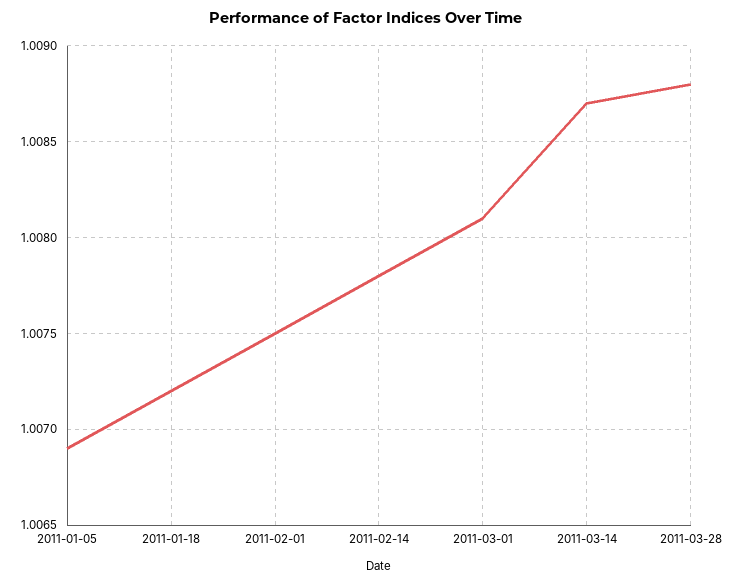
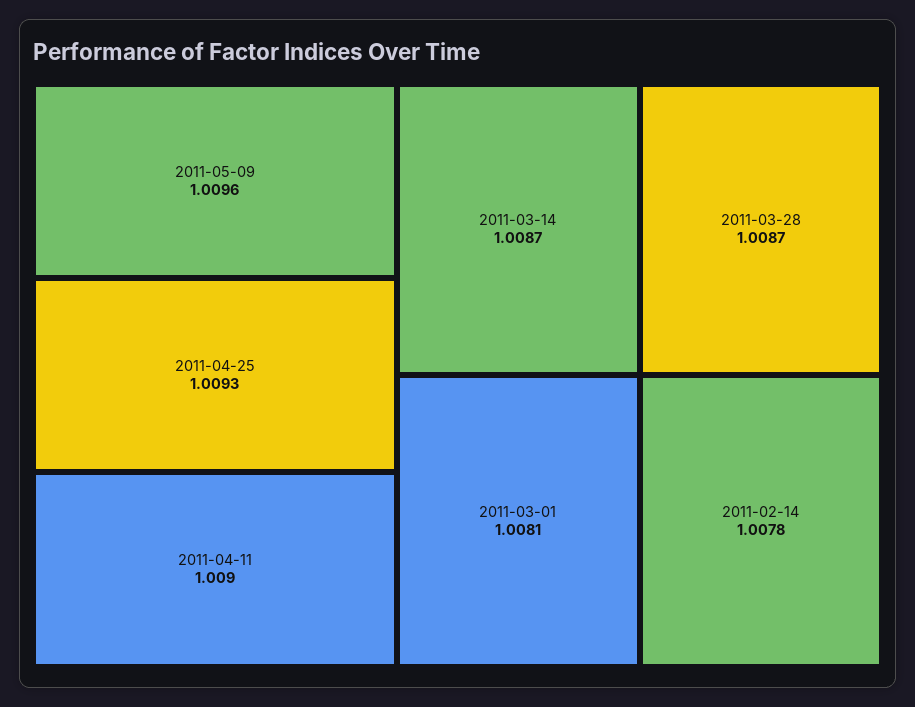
2011-01-05: 1.0069 -> none
2011-01-18: 1.0072 -> none
2011-02-01: 1.0075 -> none
2011-03-28: 1.0088 -> 1.0087
2011-05-09: none -> 1.0096
2011-04-25: none -> 1.0093
2011-04-11: none -> 1.009

